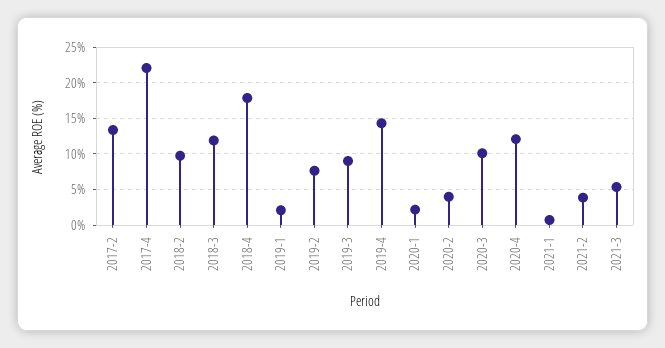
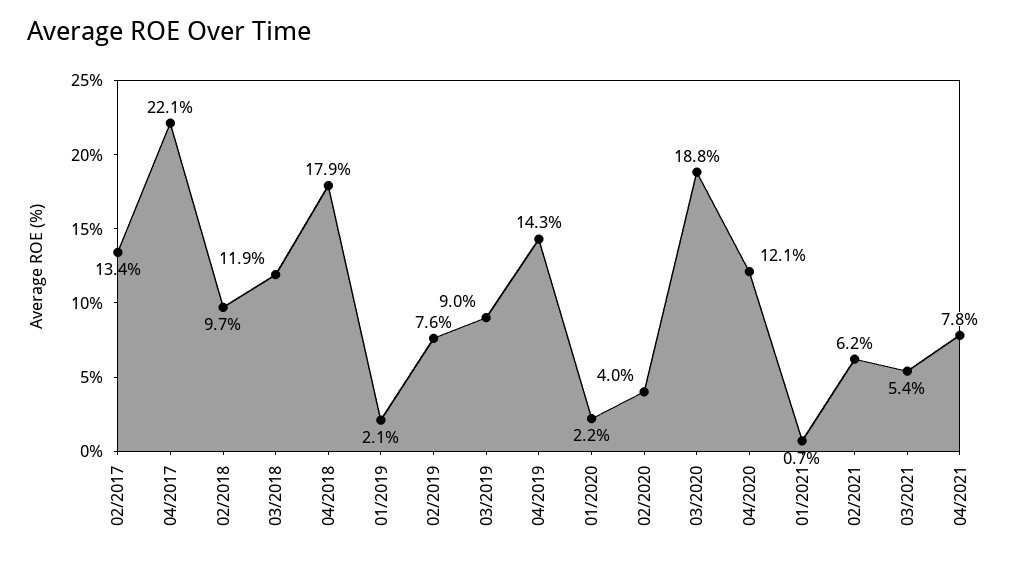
2020-3: 10 -> 18.8
2021-2: 4 -> 6.2
04/2021: none -> 7.8

